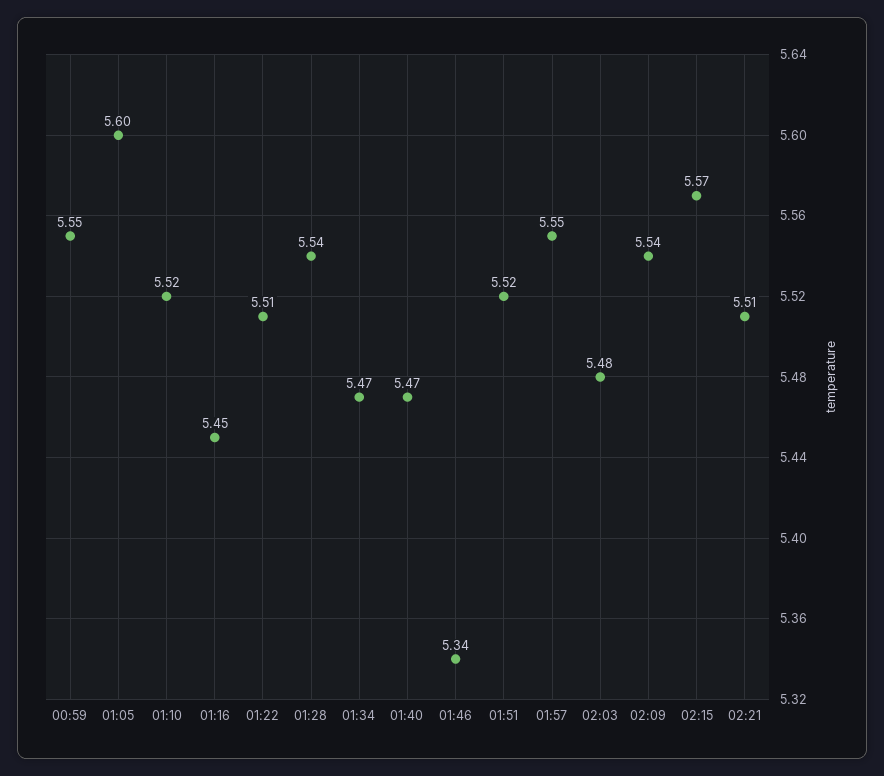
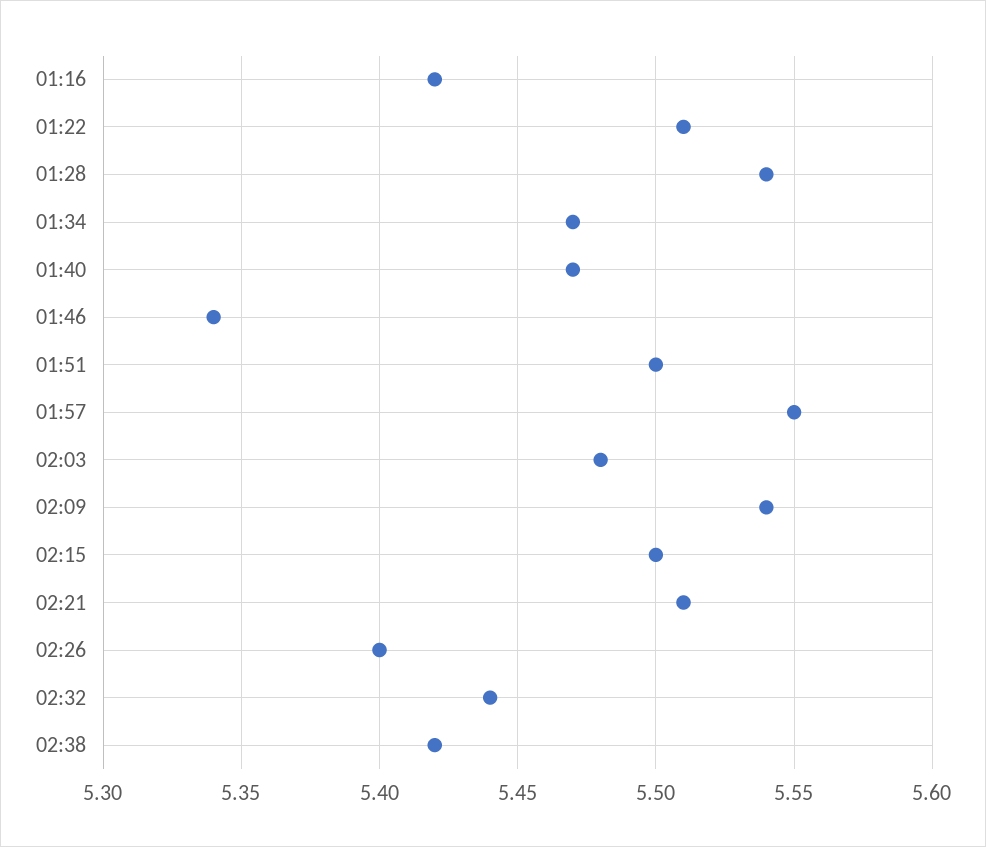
00:59: 5.55 -> none
01:05: 5.6 -> none
01:10: 5.52 -> none
01:16: 5.45 -> 5.42
01:51: 5.52 -> 5.5
02:15: 5.57 -> 5.5
02:26: none -> 5.4
02:32: none -> 5.44
02:38: none -> 5.42

